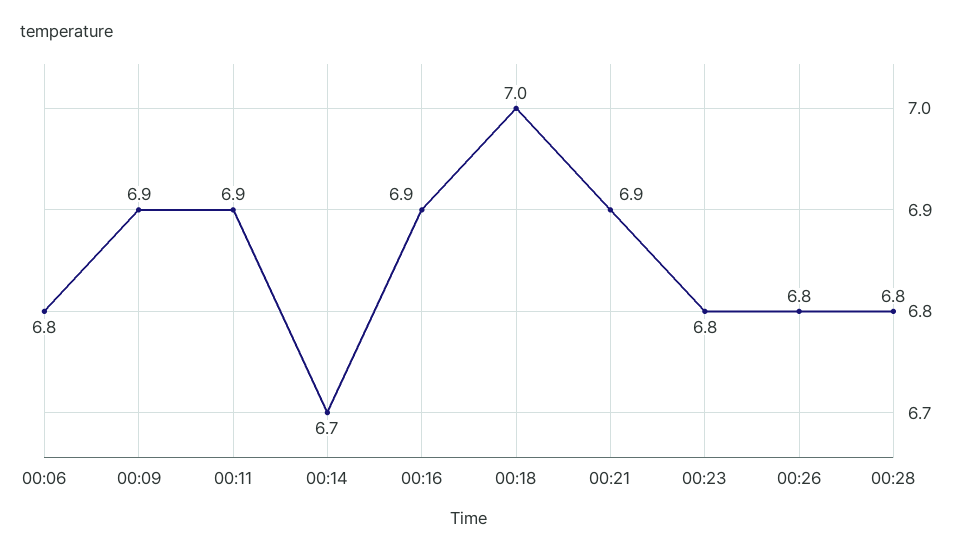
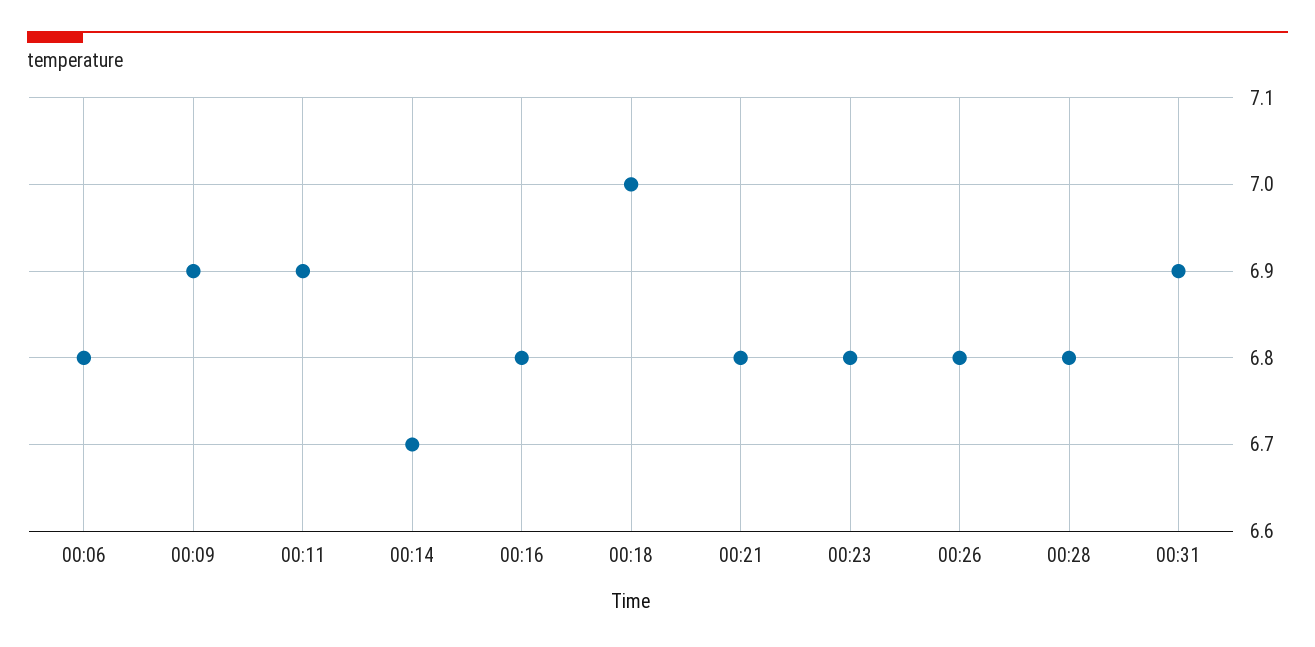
00:16: 6.9 -> 6.8
00:21: 6.9 -> 6.8
00:31: none -> 6.9

